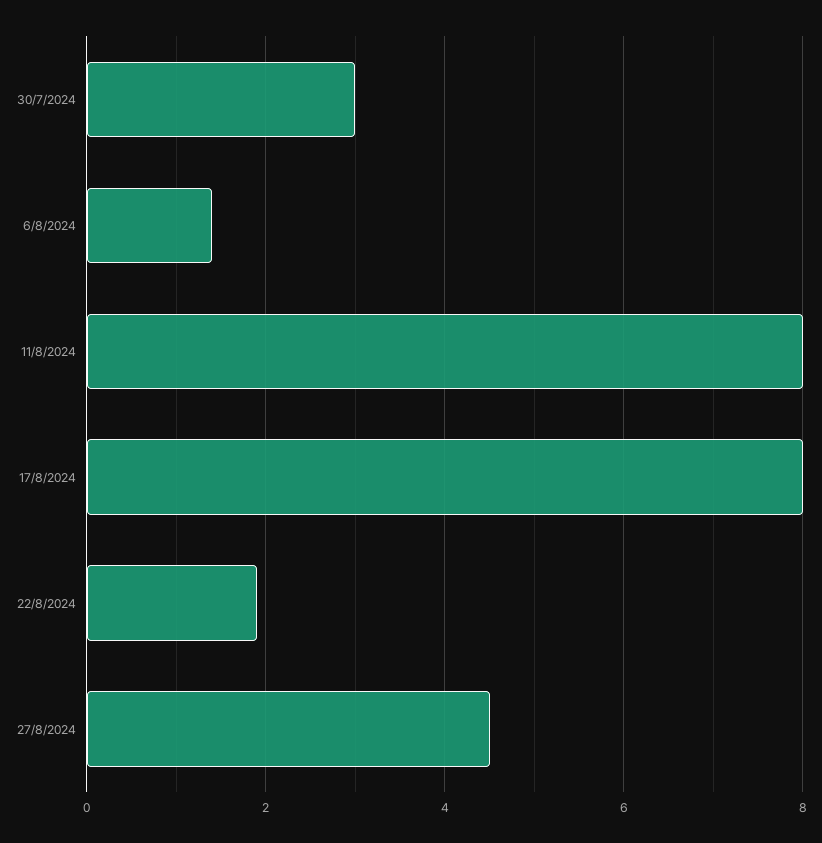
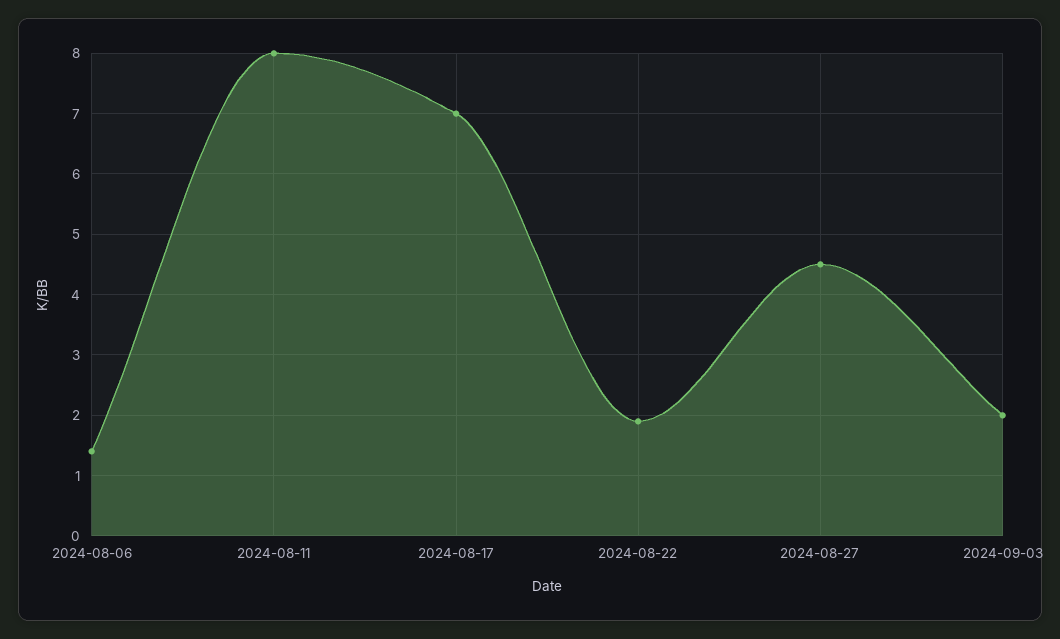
30/7/2024: 3 -> none
17/8/2024: 8 -> 7
2024-09-03: none -> 2

